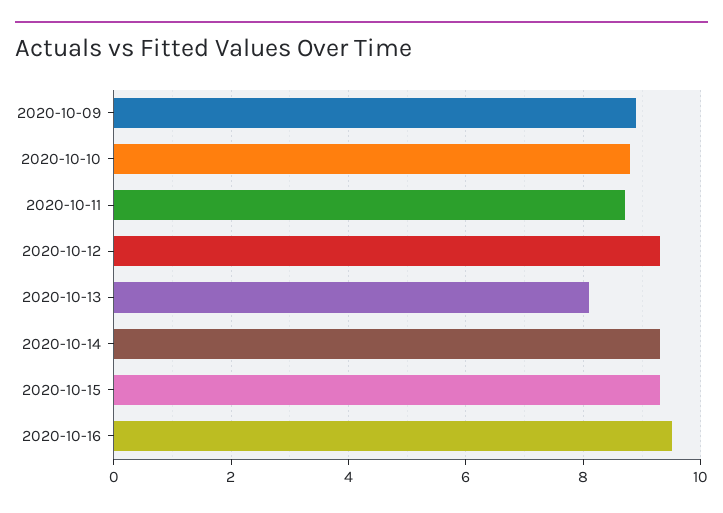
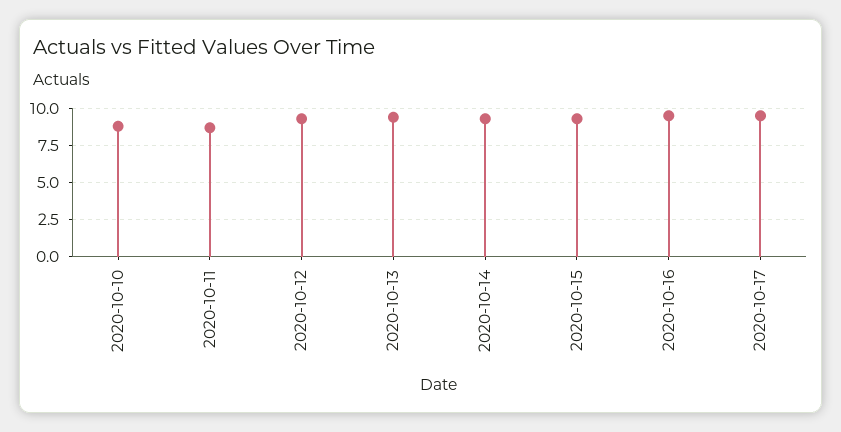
2020-10-09: 9 -> none
2020-10-13: 8 -> 9.5
2020-10-17: none -> 9.5

